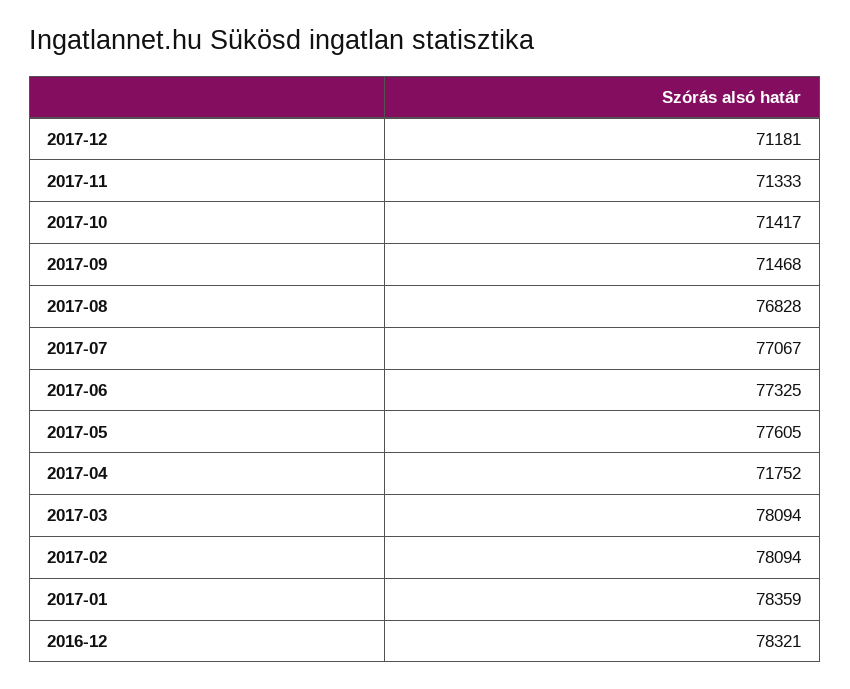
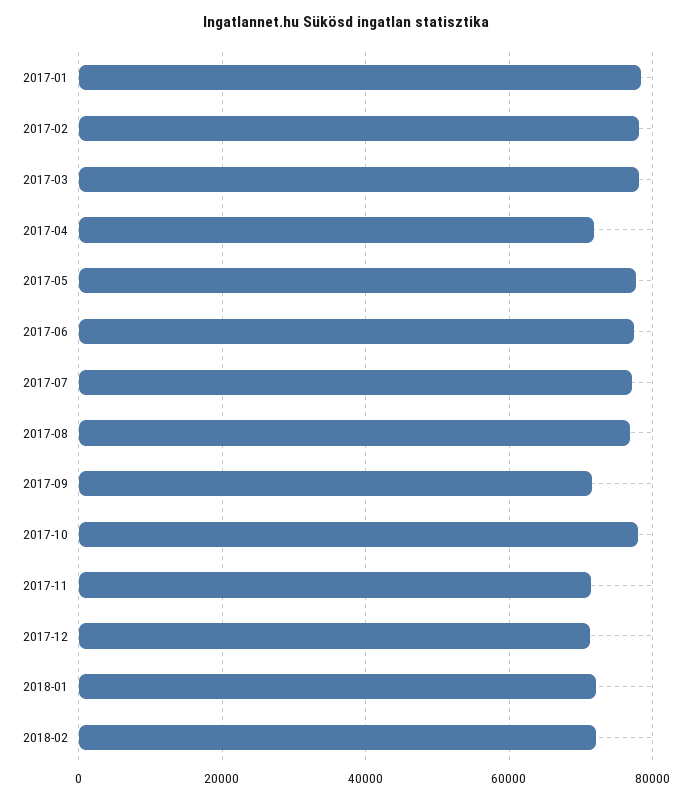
2017-10: 71417 -> 78000
2016-12: 78321 -> none
2018-01: none -> 72000
2018-02: none -> 72000

